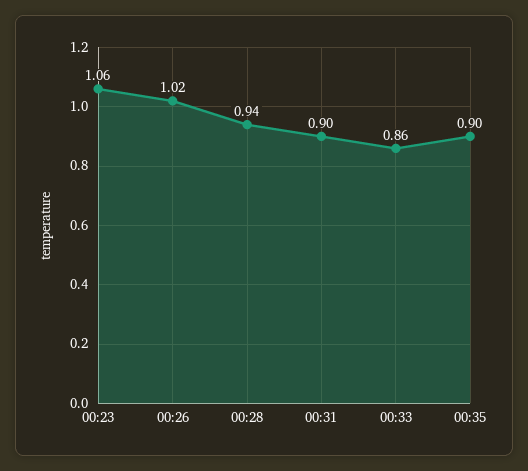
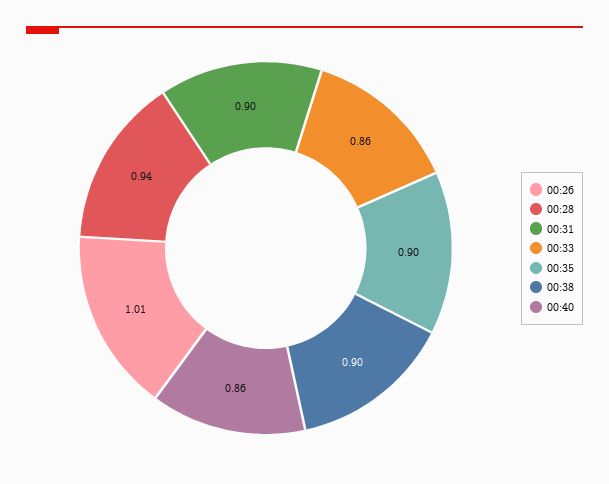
00:23: 1.06 -> none
00:26: 1.02 -> 1.01
00:38: none -> 0.9
00:40: none -> 0.86

